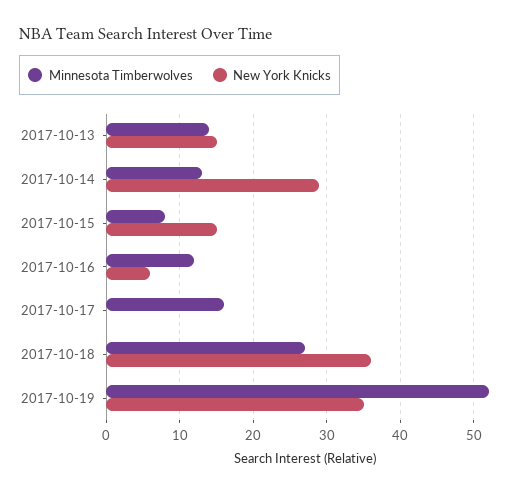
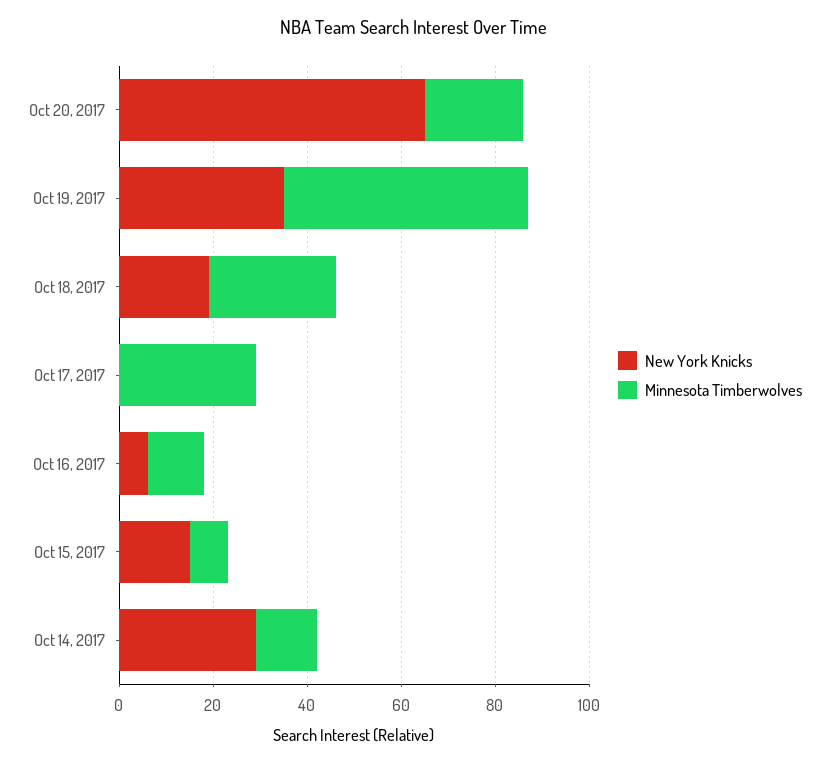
Minnesota Timberwolves, 2017-10-13: 14 -> none
New York Knicks, 2017-10-13: 15 -> none
Minnesota Timberwolves, 2017-10-17: 16 -> 30
New York Knicks, 2017-10-18: 36 -> 20
New York Knicks, Oct 20, 2017: none -> 65
Minnesota Timberwolves, Oct 20, 2017: none -> 20

